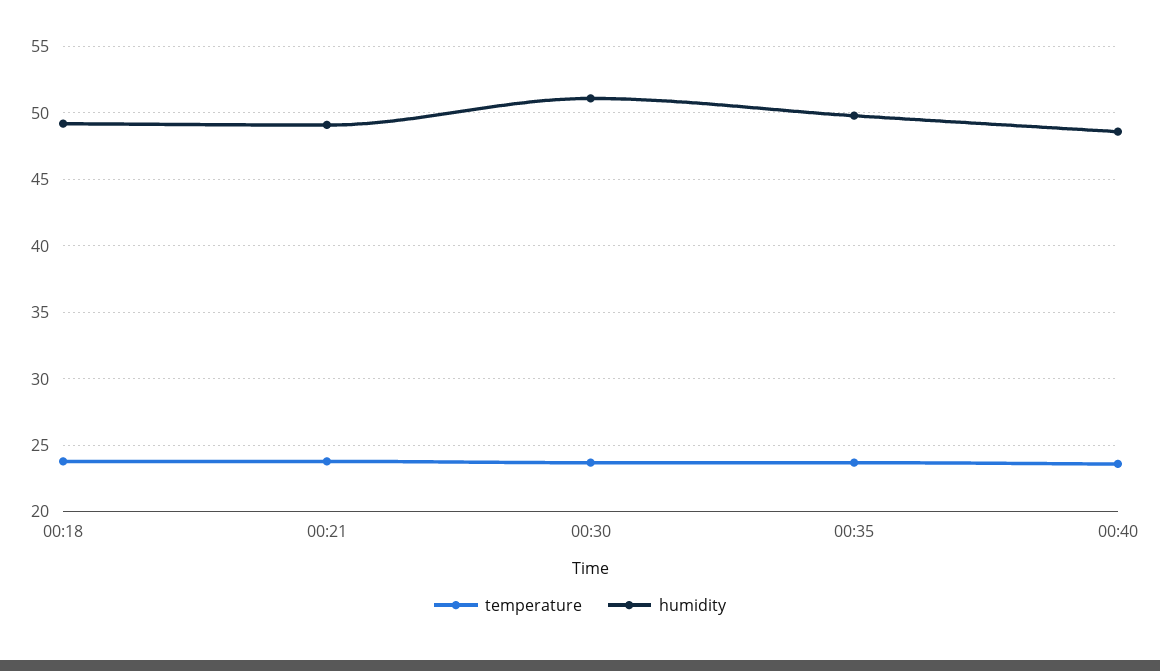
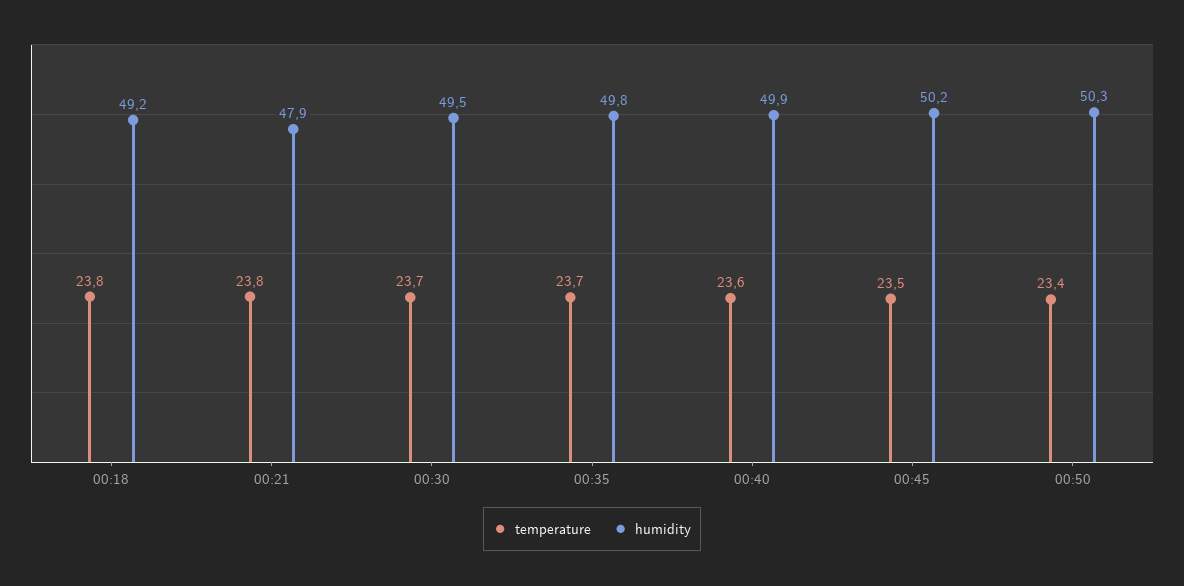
humidity, 00:21: 49 -> 47.9
humidity, 00:30: 51 -> 49.5
humidity, 00:40: 48.5 -> 49.9
temperature, 00:45: none -> 23.5
humidity, 00:45: none -> 50.2
temperature, 00:50: none -> 23.4
humidity, 00:50: none -> 50.3

